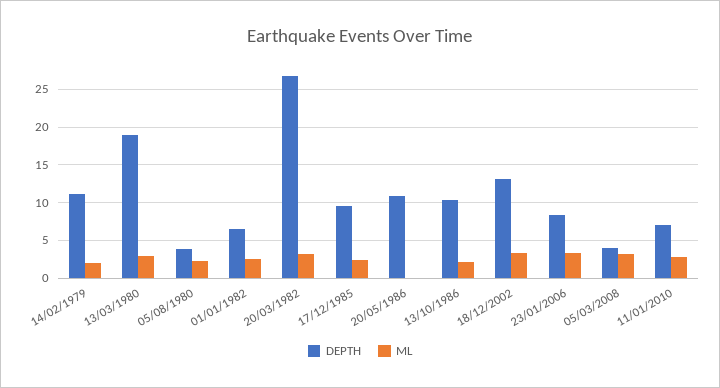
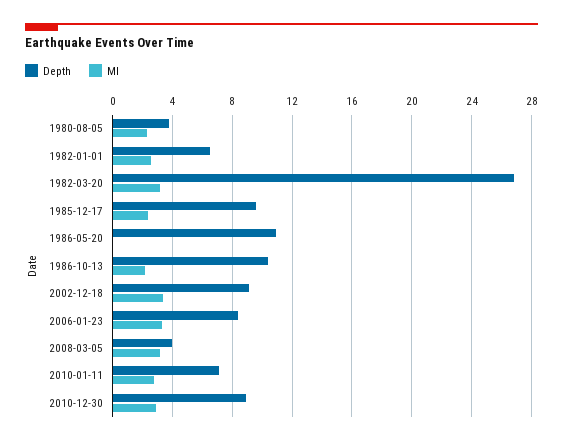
DEPTH, 14/02/1979: 11 -> none
ML, 14/02/1979: 2 -> none
DEPTH, 13/03/1980: 19 -> none
ML, 13/03/1980: 3 -> none
DEPTH, 18/12/2002: 13 -> 9
DEPTH, 2010-12-30: none -> 9
ML, 2010-12-30: none -> 3

